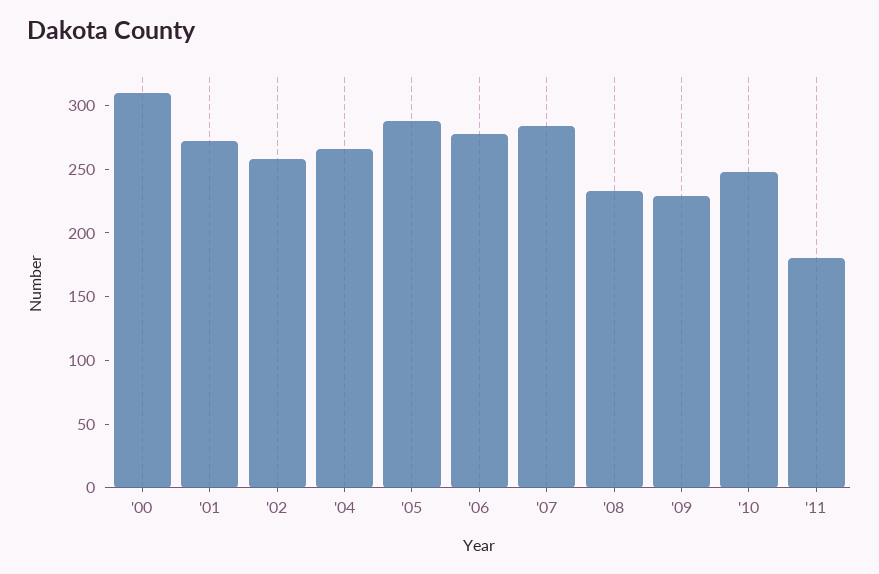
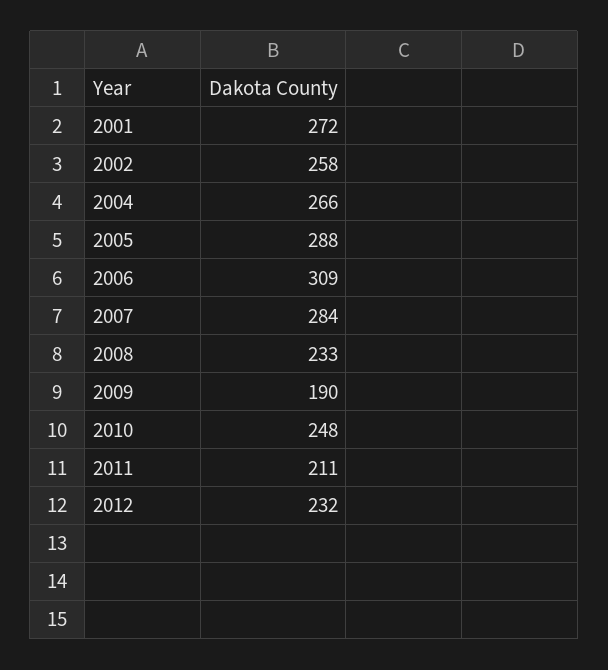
'00: 310 -> none
'06: 280 -> 309
'09: 230 -> 190
'11: 180 -> 211
2012: none -> 232

